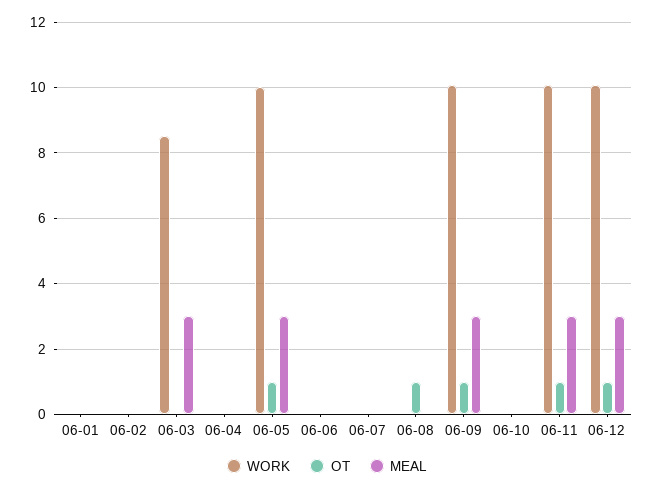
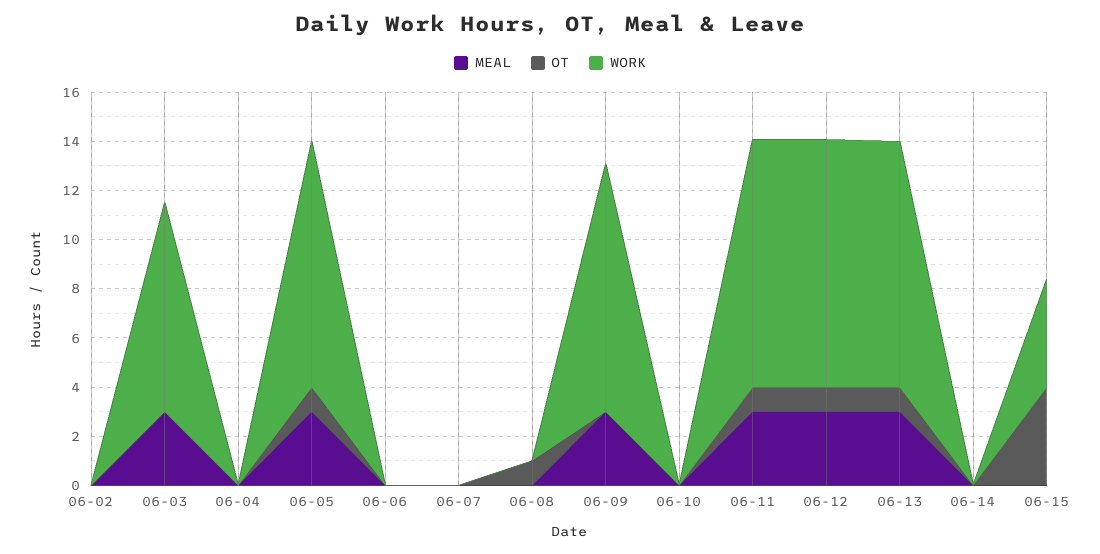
WORK, 06-01: 0 -> none
OT, 06-01: 0 -> none
MEAL, 06-01: 0 -> none
OT, 06-09: 1 -> 0
MEAL, 06-13: none -> 3
OT, 06-13: none -> 1
WORK, 06-13: none -> 10
MEAL, 06-14: none -> 0
OT, 06-14: none -> 0
WORK, 06-14: none -> 0
MEAL, 06-15: none -> 0
OT, 06-15: none -> 4
WORK, 06-15: none -> 4.5

